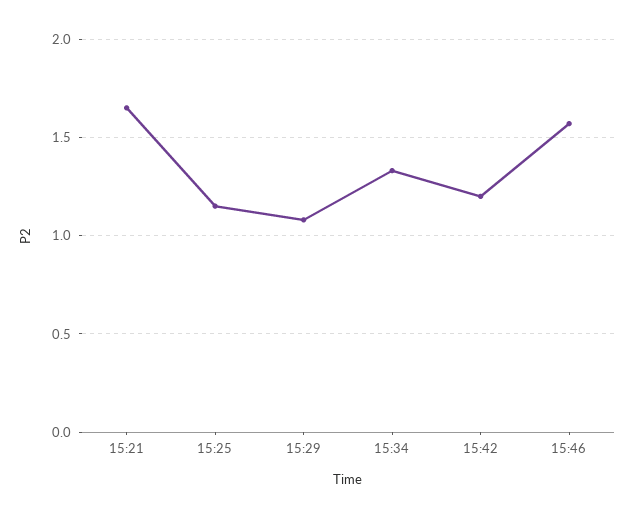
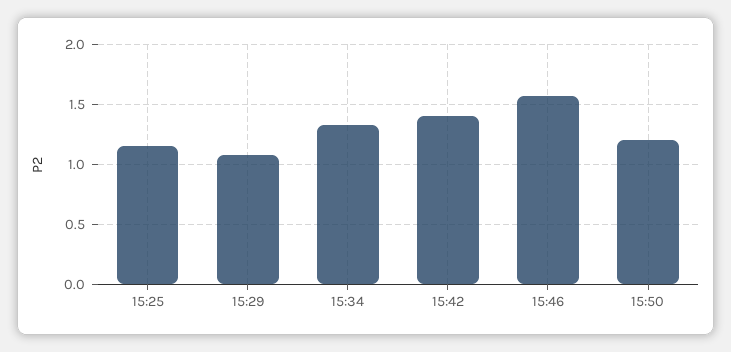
15:21: 1.65 -> none
15:42: 1.2 -> 1.4
15:50: none -> 1.2

